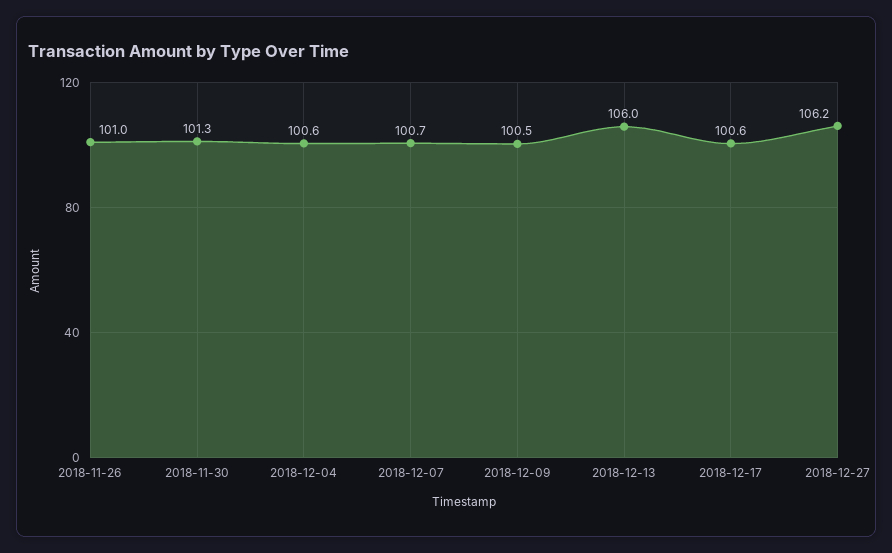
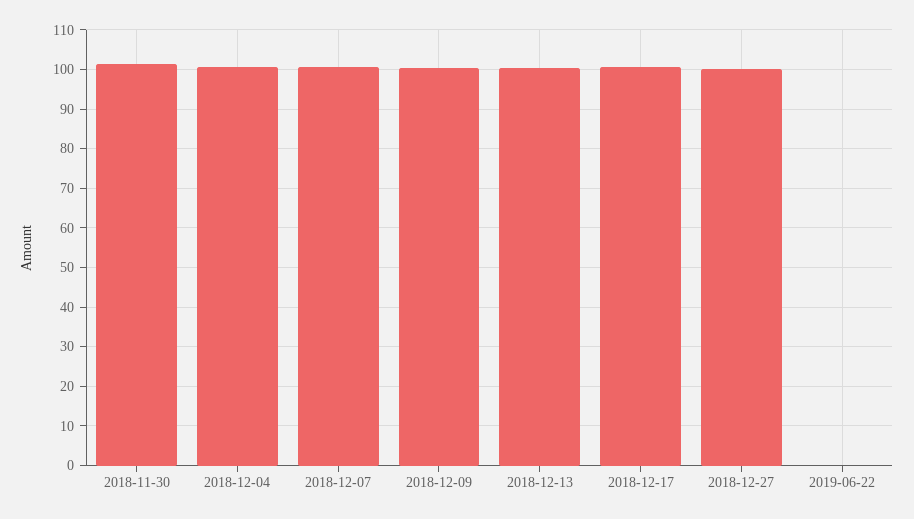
2018-11-26: 101 -> none
2018-12-13: 106 -> 100
2018-12-27: 106.2 -> 100
2019-06-22: none -> 0

